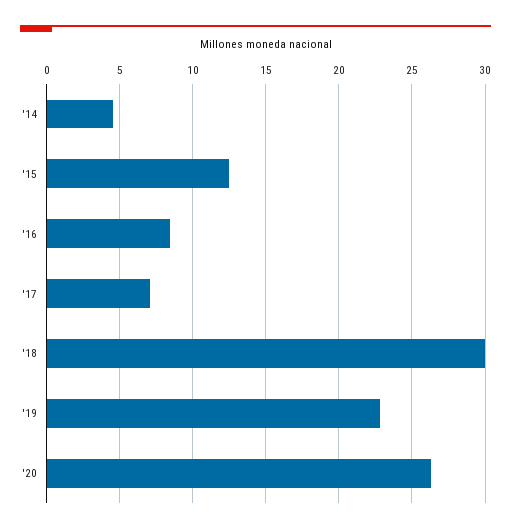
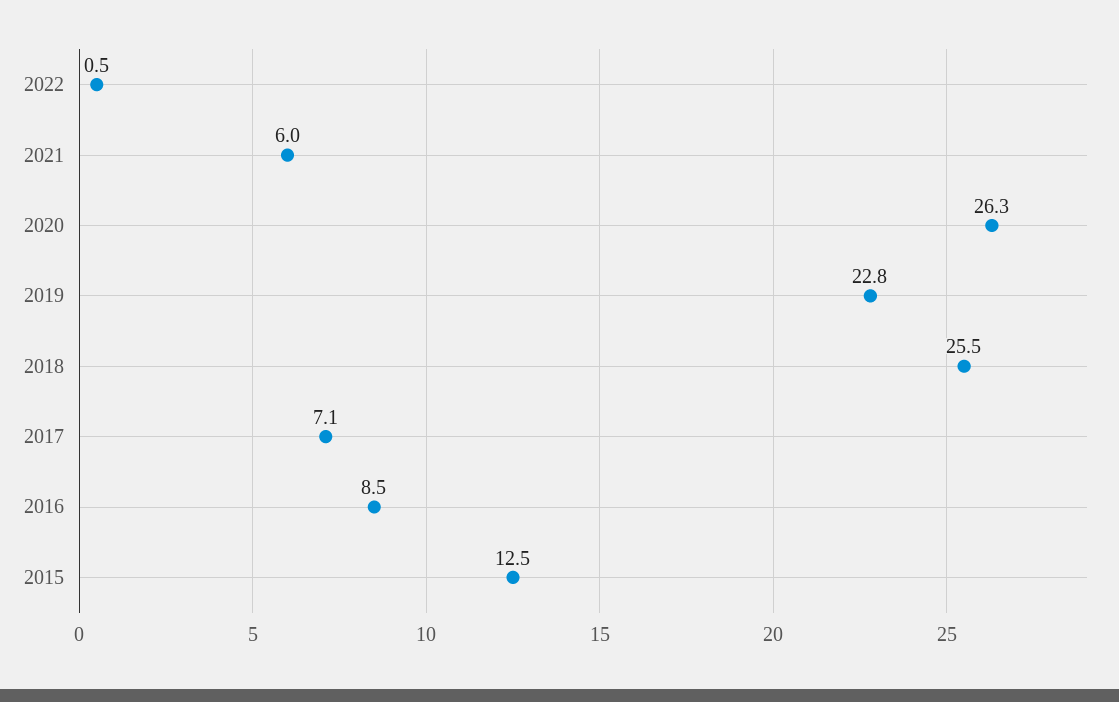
'14: 4.5 -> none
'18: 30 -> 25.5
2022: none -> 0.5
2021: none -> 6

